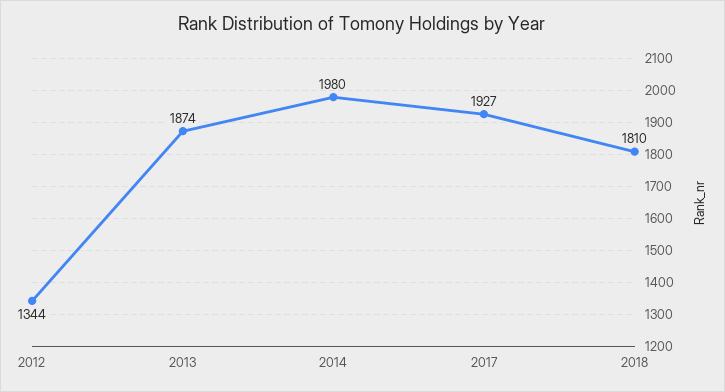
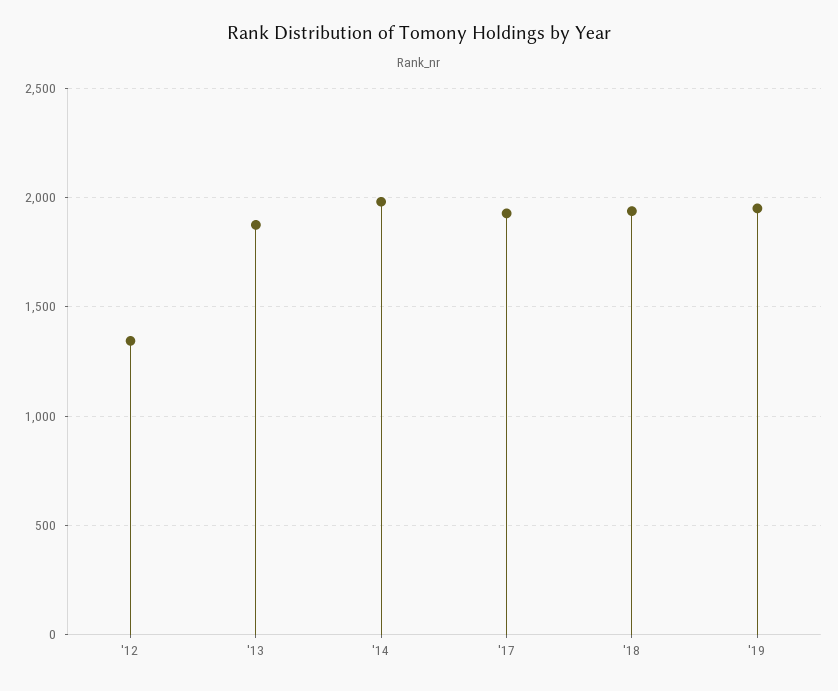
2018: 1810 -> 1950
'19: none -> 1950

